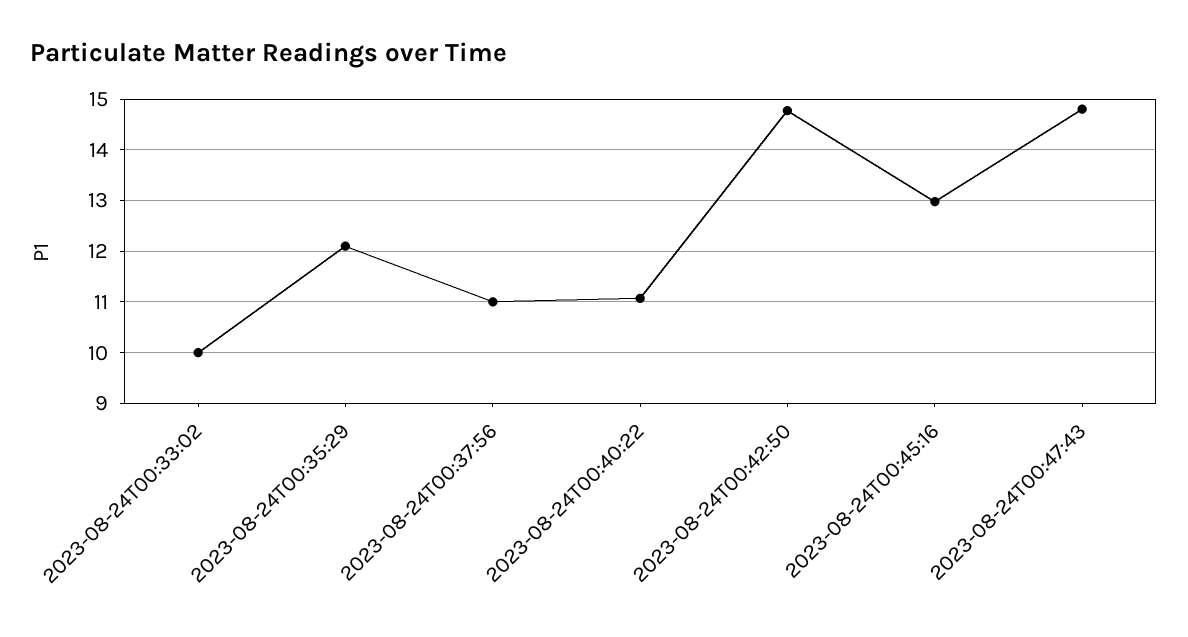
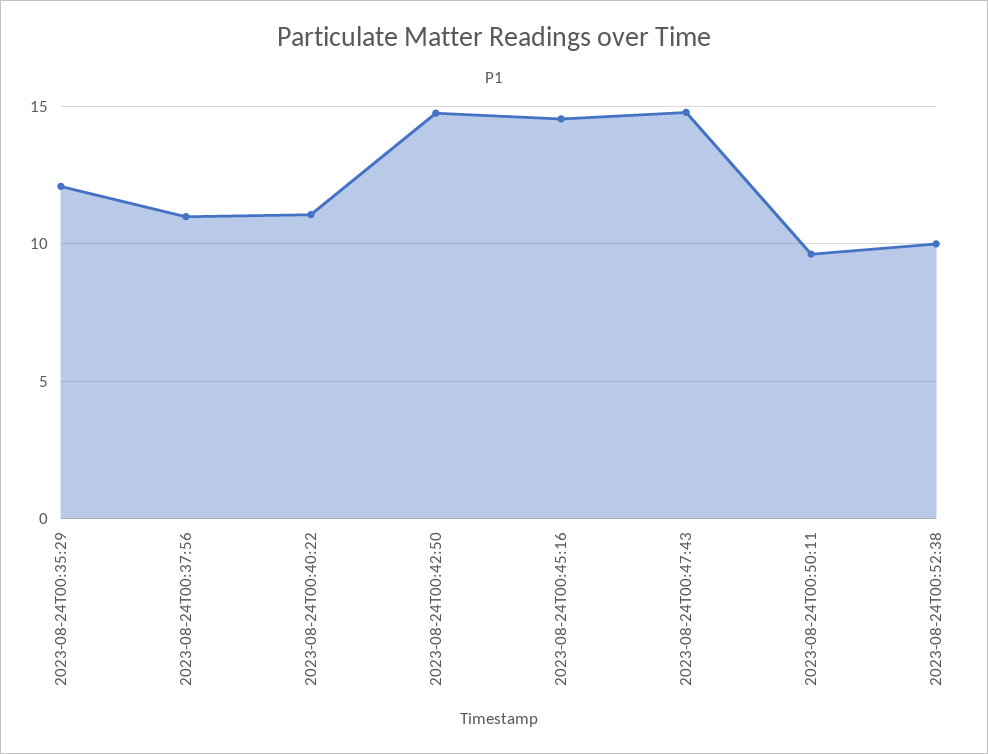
2023-08-24T00:33:02: 10 -> none
2023-08-24T00:45:16: 13 -> 14.5
2023-08-24T00:50:11: none -> 9.5
2023-08-24T00:52:38: none -> 10

